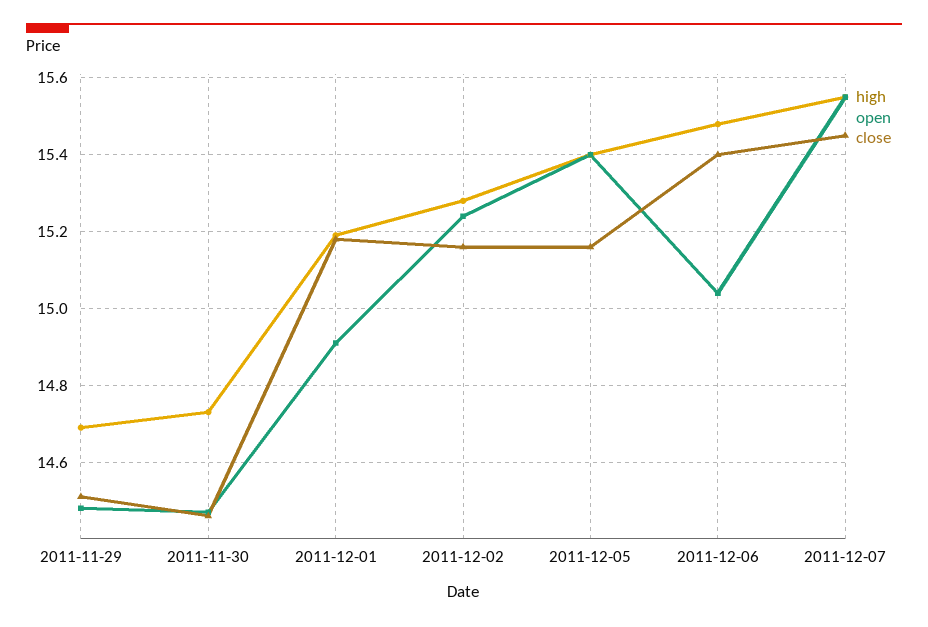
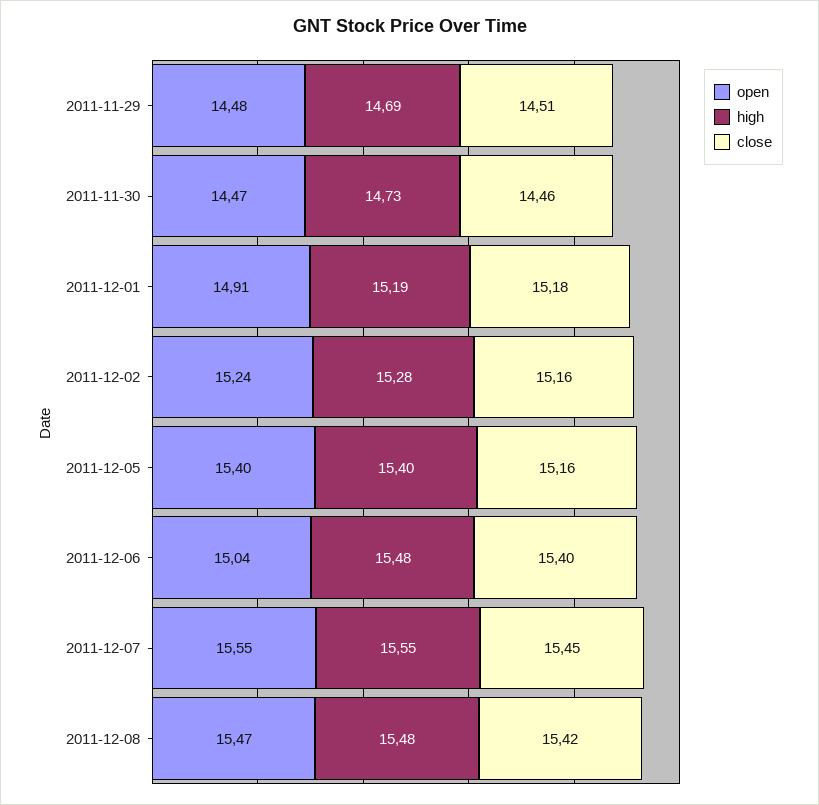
open, 2011-12-08: none -> 15.47
high, 2011-12-08: none -> 15.48
close, 2011-12-08: none -> 15.42

